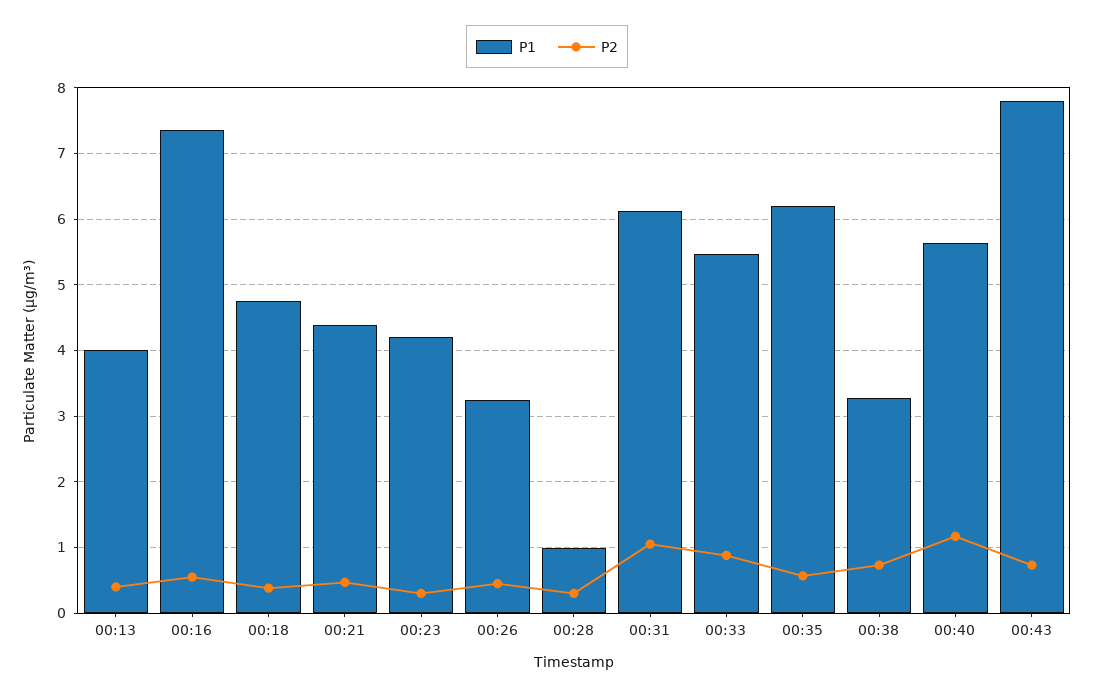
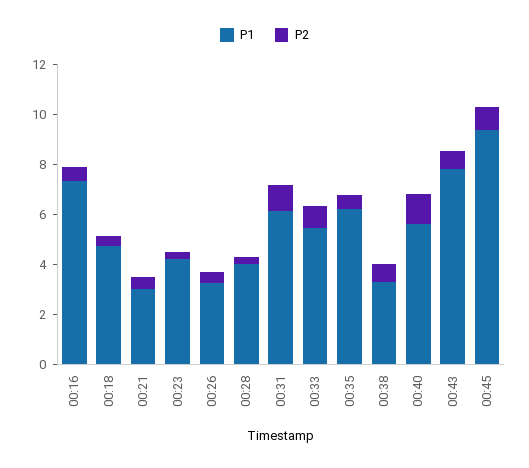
P1, 00:13: 4 -> none
P2, 00:13: 0.4 -> none
P1, 00:21: 4.4 -> 3
P1, 00:28: 1 -> 4
P1, 00:45: none -> 9.5
P2, 00:45: none -> 1

